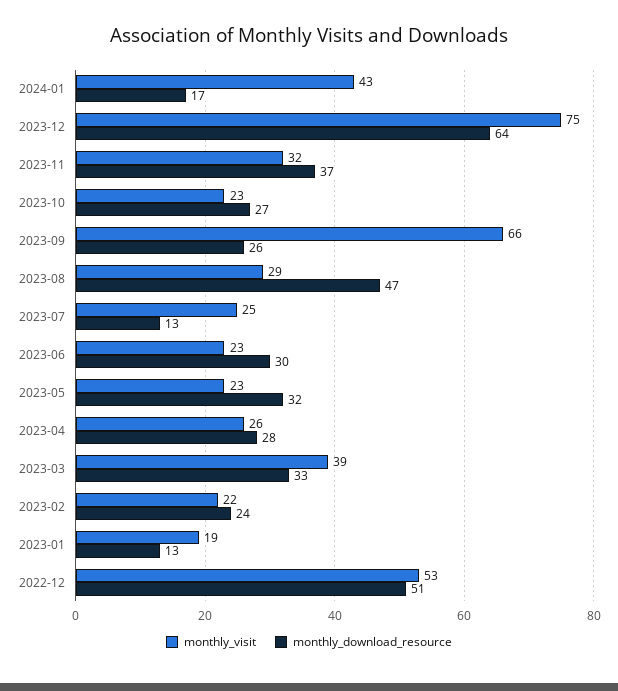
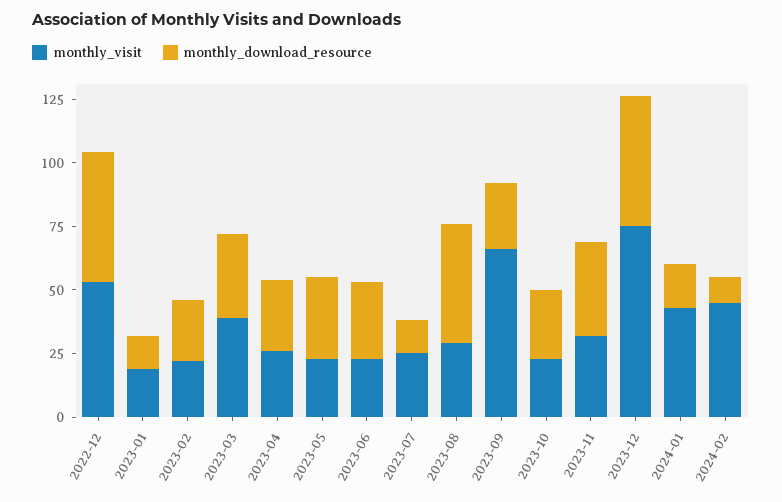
monthly_download_resource, 2023-12: 64 -> 50
monthly_visit, 2024-02: none -> 45
monthly_download_resource, 2024-02: none -> 10

